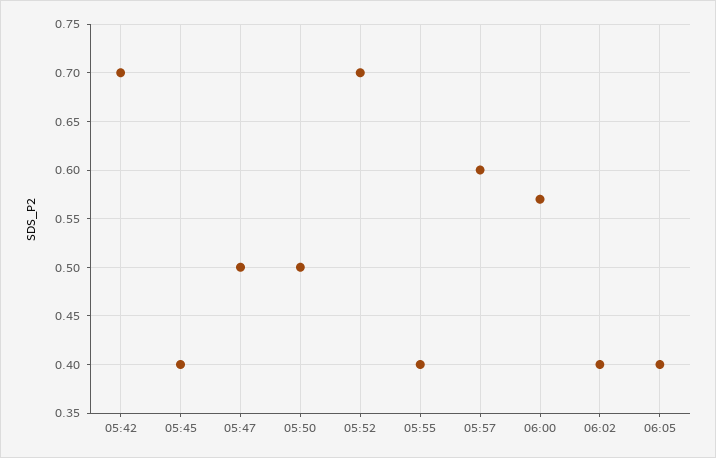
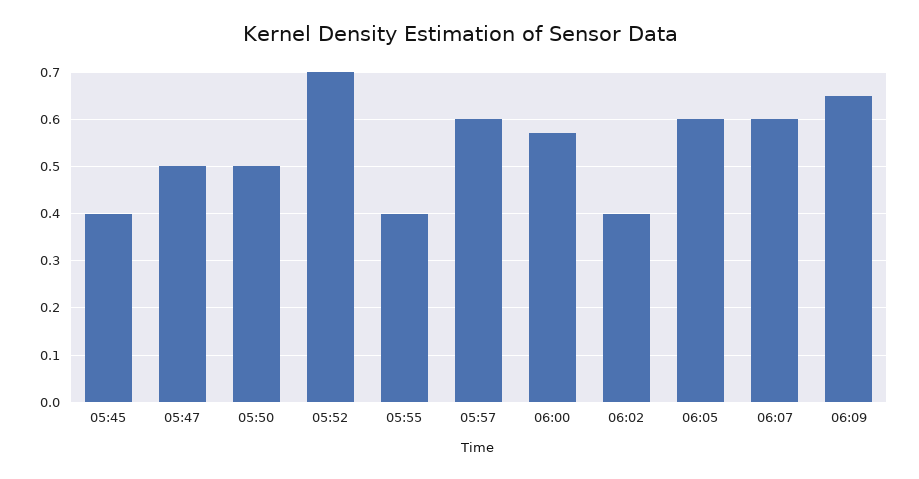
05:42: 0.7 -> none
06:05: 0.4 -> 0.6
06:07: none -> 0.6
06:09: none -> 0.65

